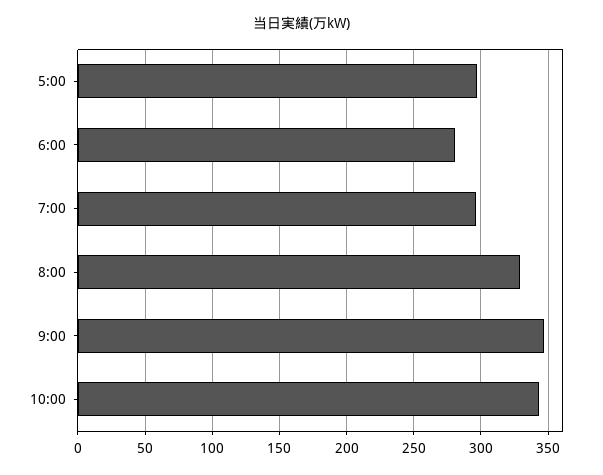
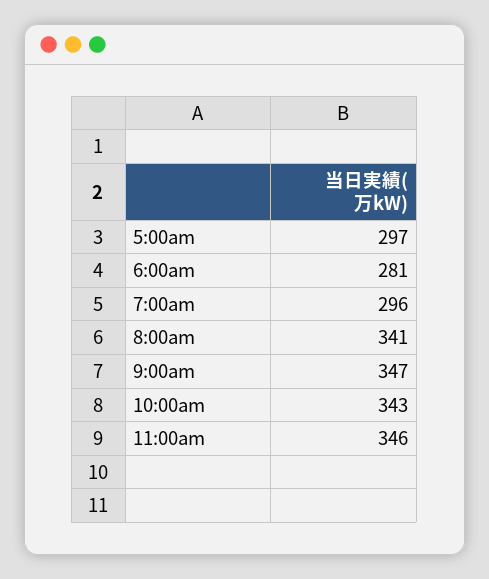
8:00: 330 -> 341
11:00am: none -> 346

